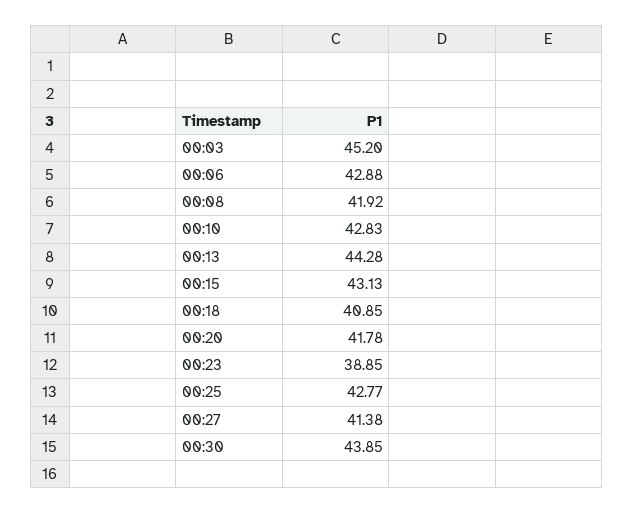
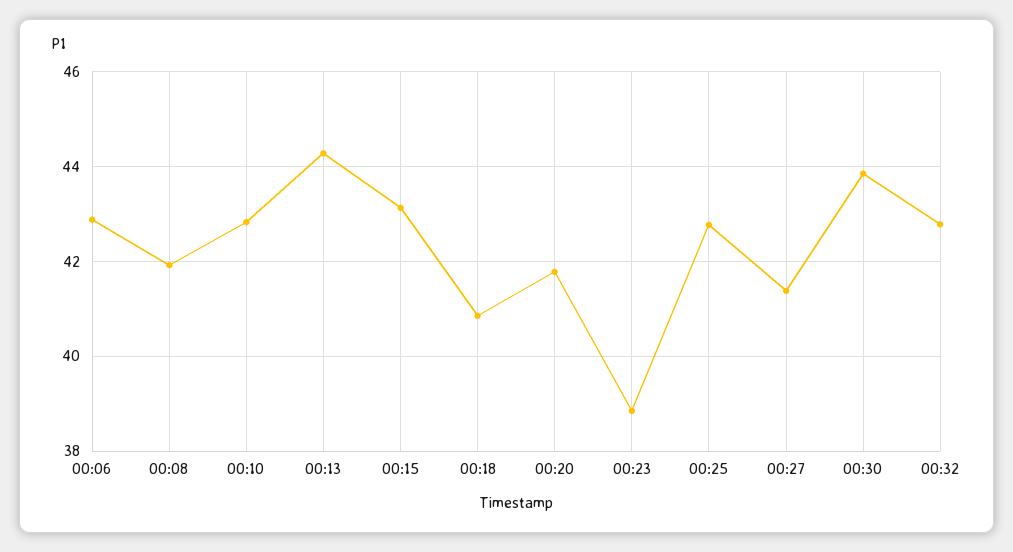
00:03: 45.2 -> none
00:32: none -> 42.8

